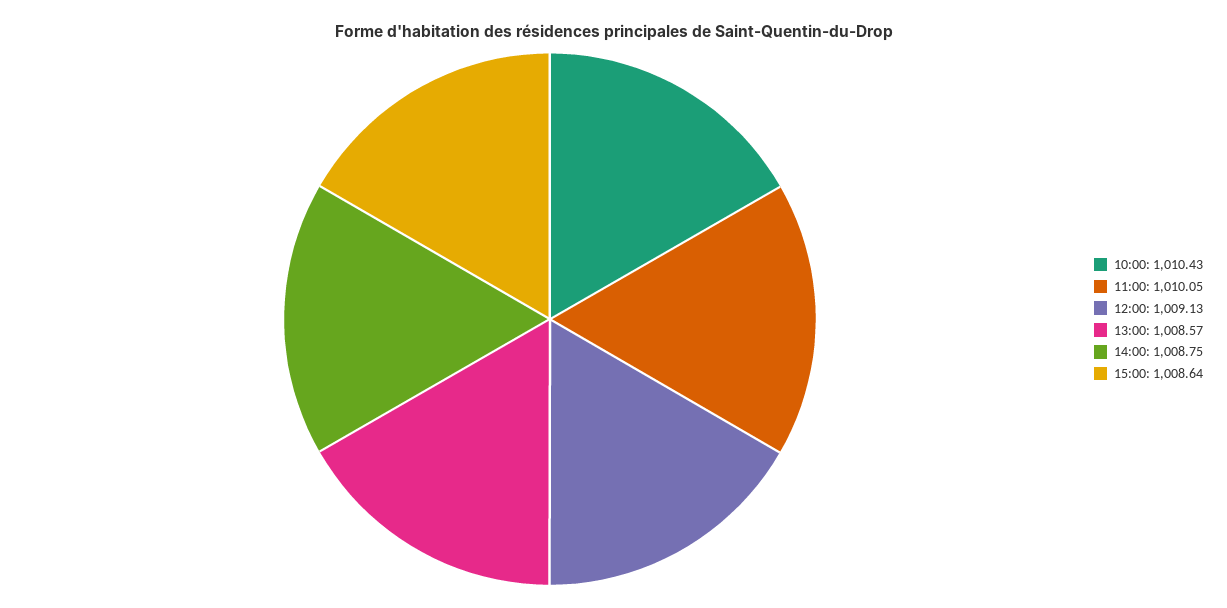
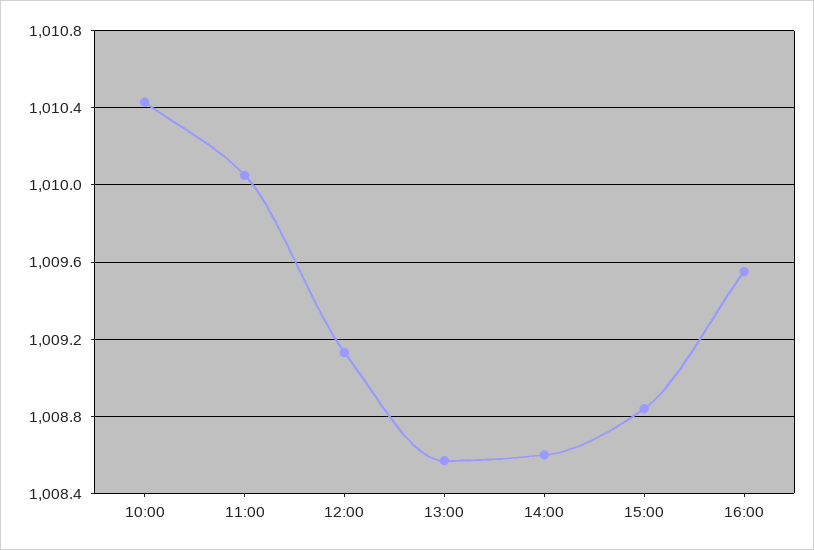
14:00: 1008.75 -> 1008.6
15:00: 1008.64 -> 1008.85
16:00: none -> 1009.55

